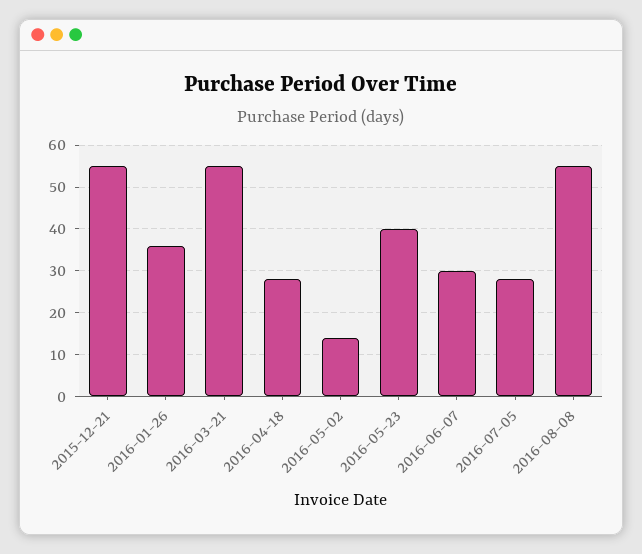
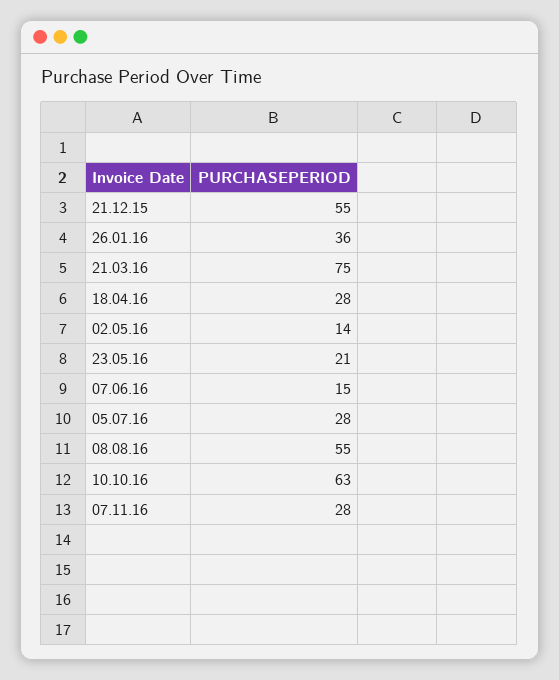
2016-03-21: 55 -> 75
2016-05-23: 40 -> 21
2016-06-07: 30 -> 15
10.10.16: none -> 63
07.11.16: none -> 28

